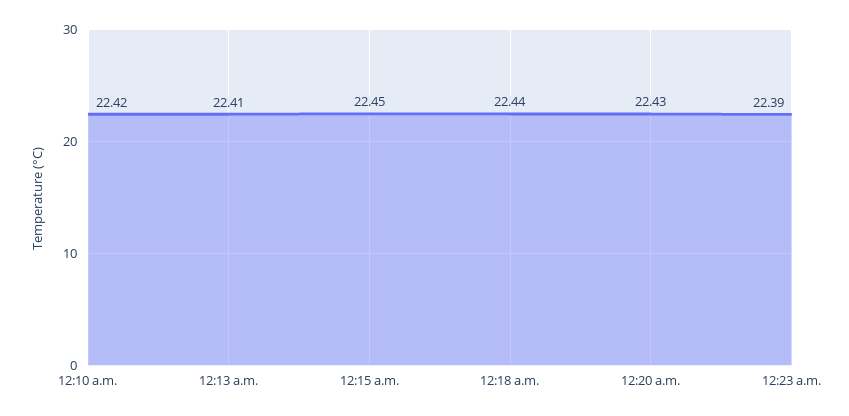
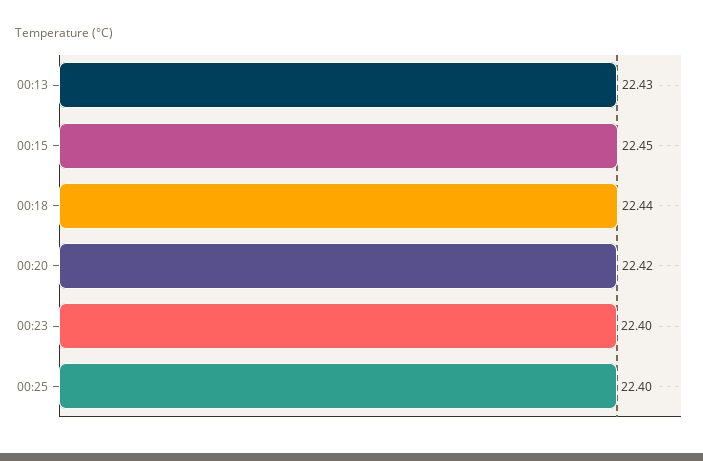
12:10 a.m.: 22.42 -> none
12:13 a.m.: 22.41 -> 22.43
12:20 a.m.: 22.43 -> 22.42
12:23 a.m.: 22.39 -> 22.4
00:25: none -> 22.4

